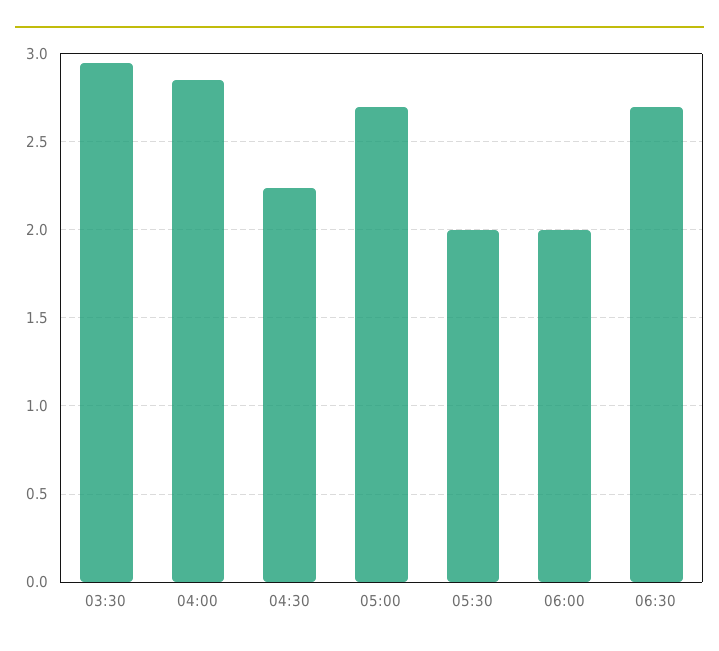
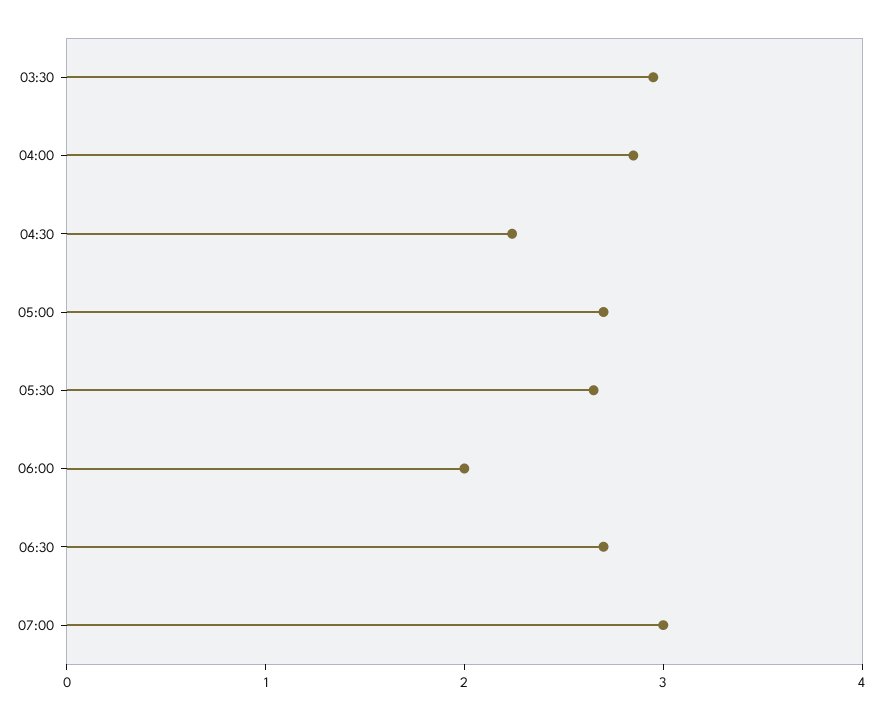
05:30: 2 -> 2.6
07:00: none -> 3

